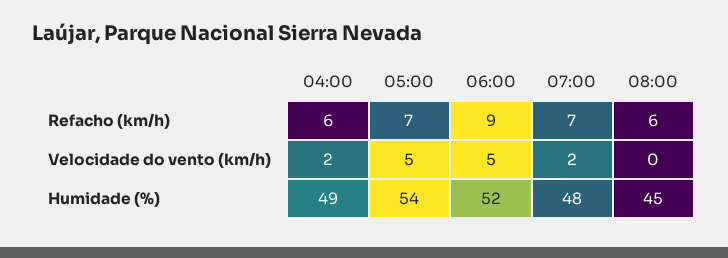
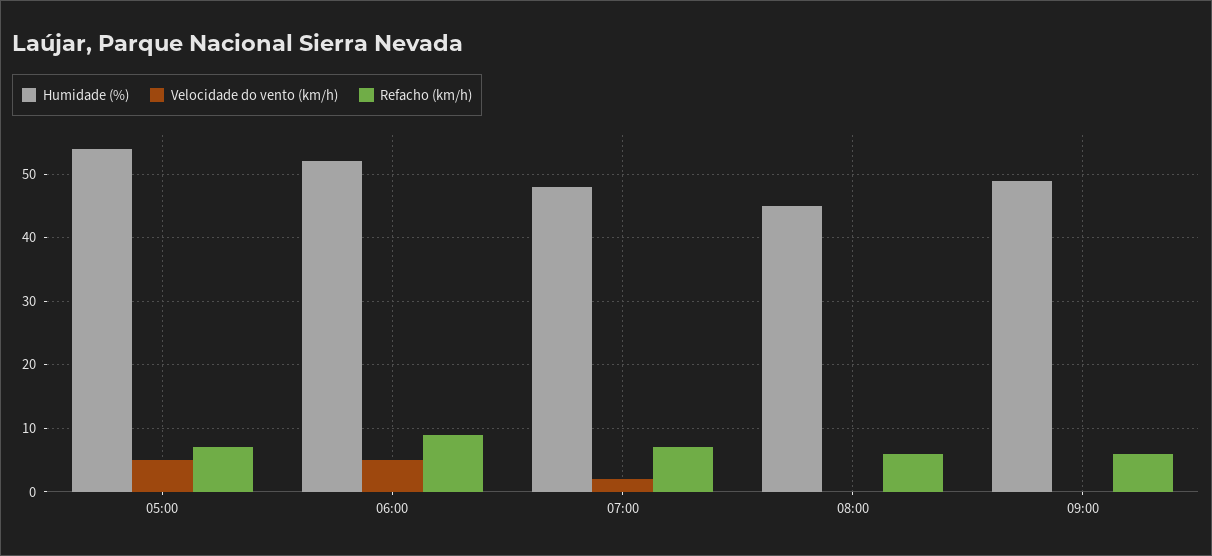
Refacho (km/h), 04:00: 6 -> none
Velocidade do vento (km/h), 04:00: 2 -> none
Humidade (%), 04:00: 49 -> none
Humidade (%), 09:00: none -> 49
Velocidade do vento (km/h), 09:00: none -> 0
Refacho (km/h), 09:00: none -> 6

